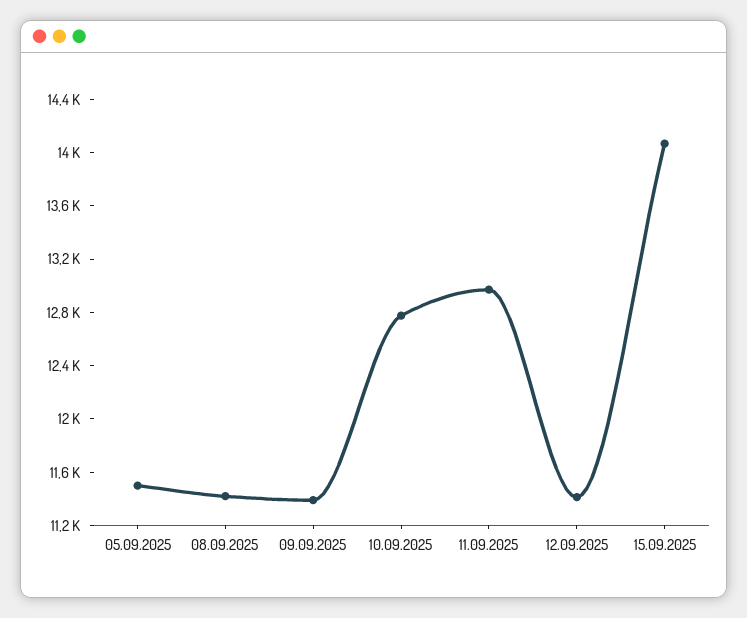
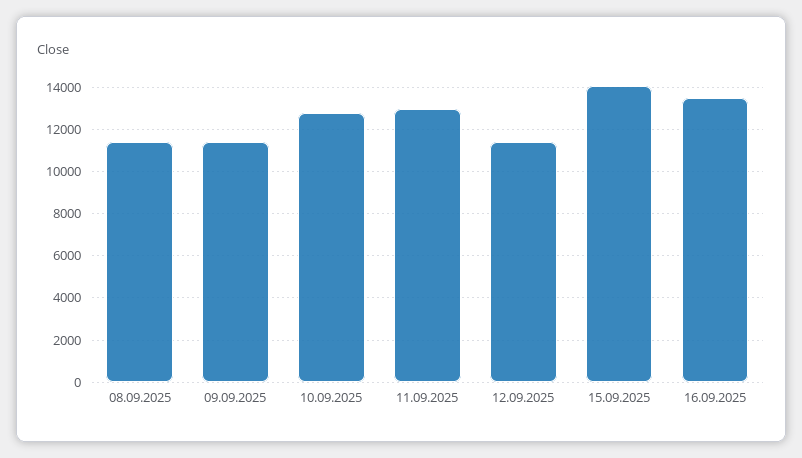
05.09.2025: 11500 -> none
16.09.2025: none -> 13500

